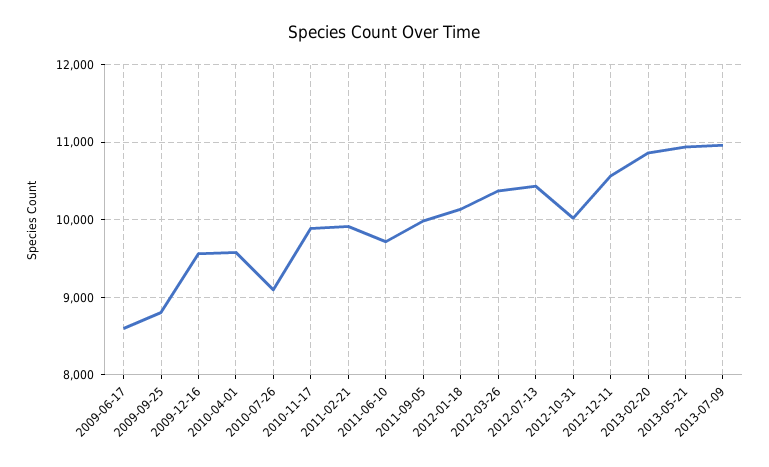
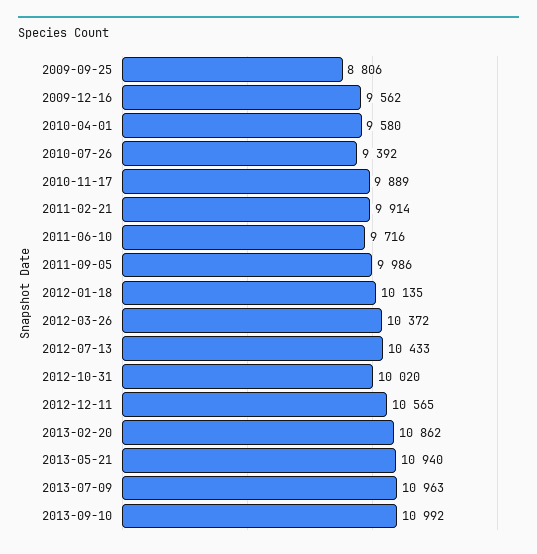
2009-06-17: 8600 -> none
2010-07-26: 9100 -> 9392
2013-09-10: none -> 10992

